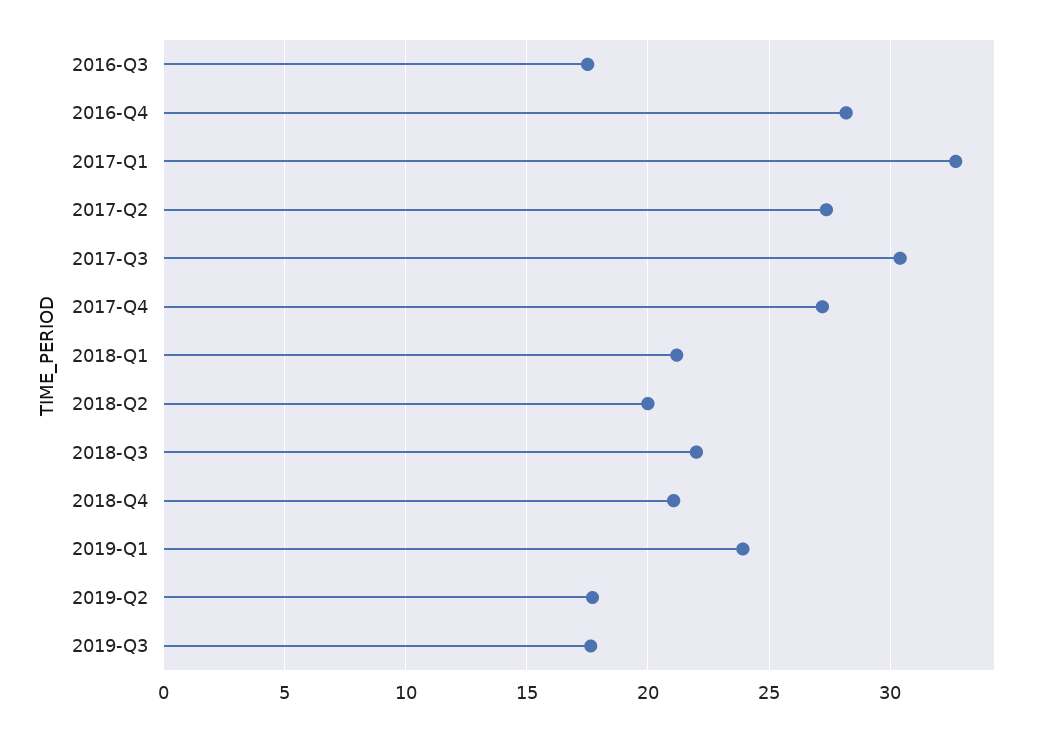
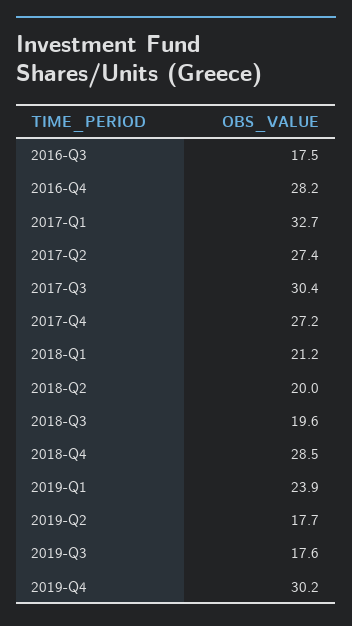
2018-Q3: 22 -> 19.6
2018-Q4: 21 -> 28.5
2019-Q4: none -> 30.2

